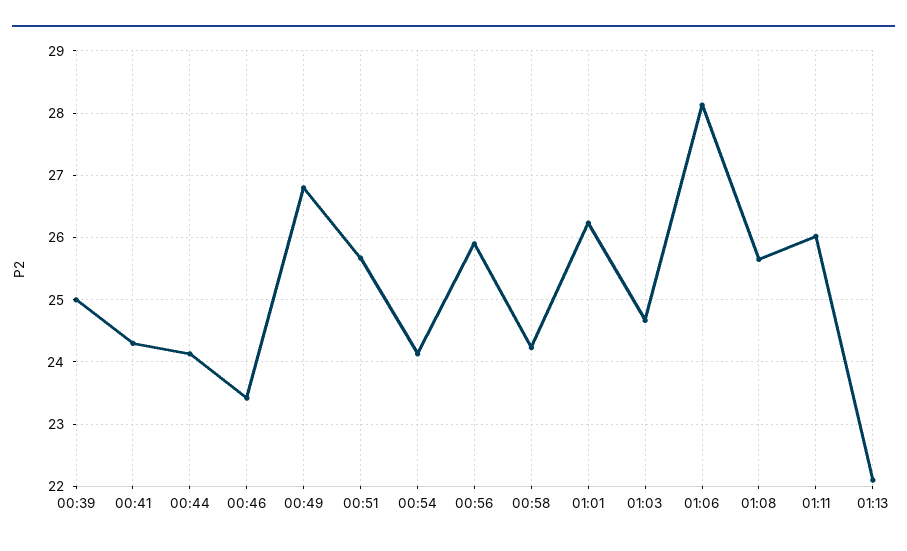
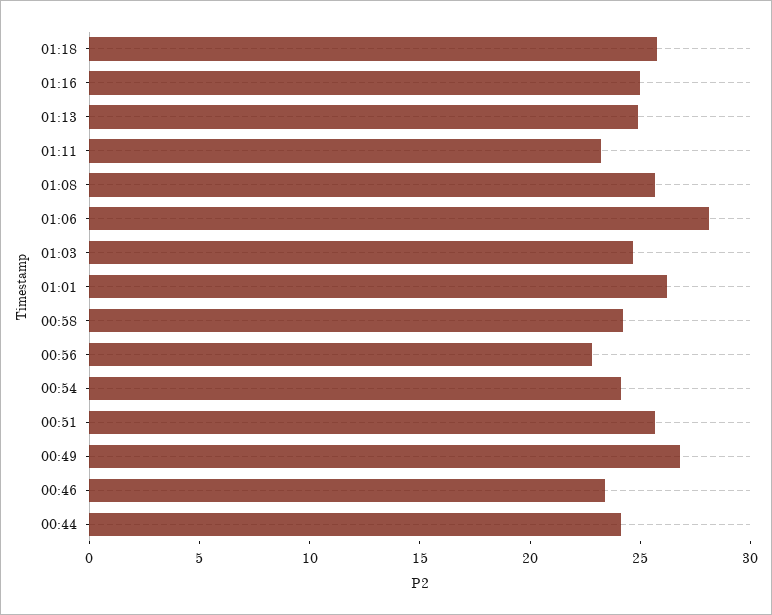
00:39: 25 -> none
00:41: 24.3 -> none
00:56: 25.9 -> 23
01:11: 26 -> 23
01:13: 22.1 -> 25
01:18: none -> 26
01:16: none -> 25

